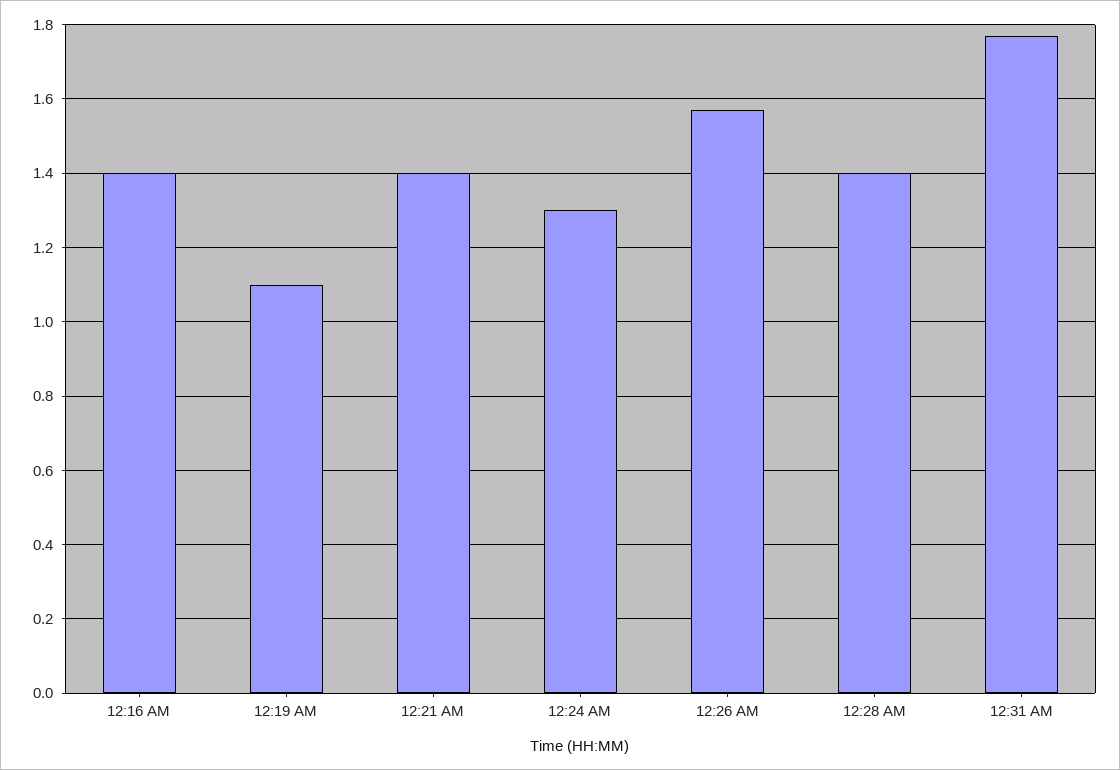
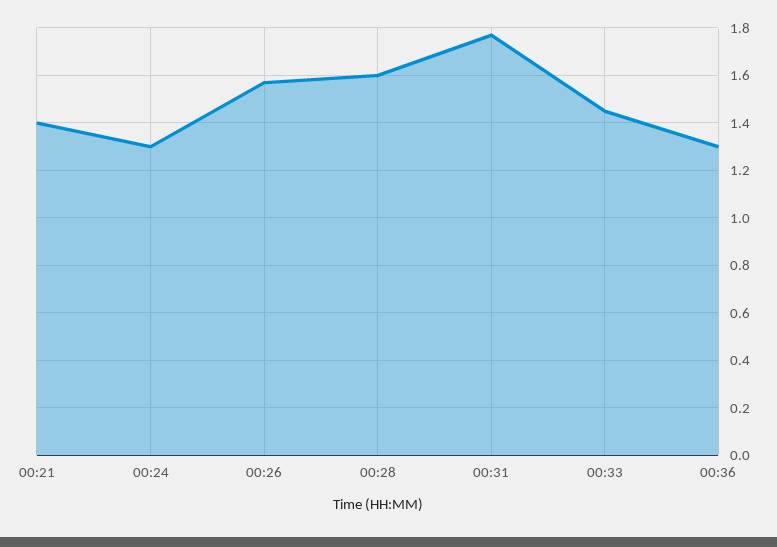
12:16 AM: 1.4 -> none
12:19 AM: 1.1 -> none
12:28 AM: 1.4 -> 1.6
00:33: none -> 1.45
00:36: none -> 1.3

